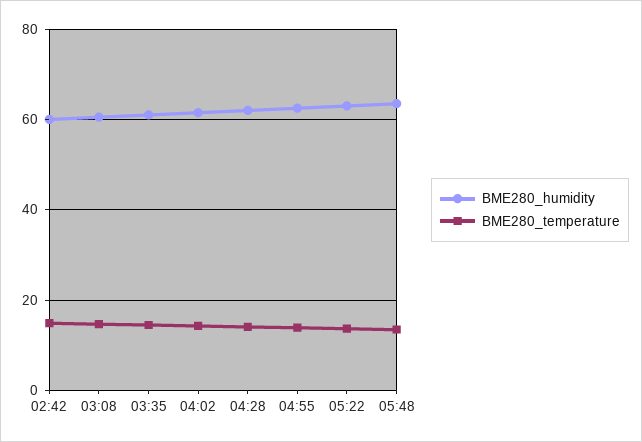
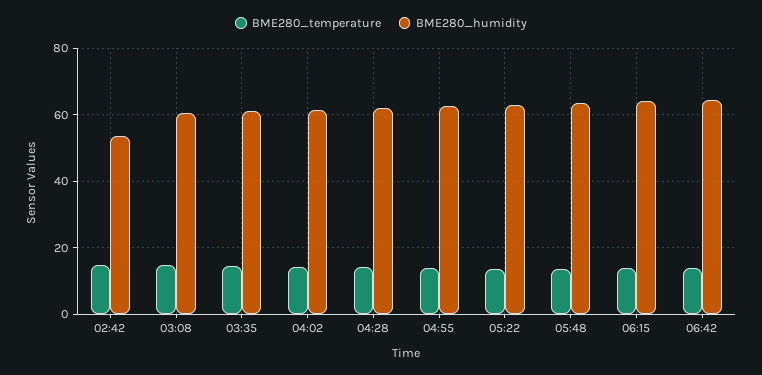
BME280_humidity, 02:42: 60 -> 54
BME280_temperature, 06:15: none -> 14
BME280_humidity, 06:15: none -> 64
BME280_temperature, 06:42: none -> 14
BME280_humidity, 06:42: none -> 64

